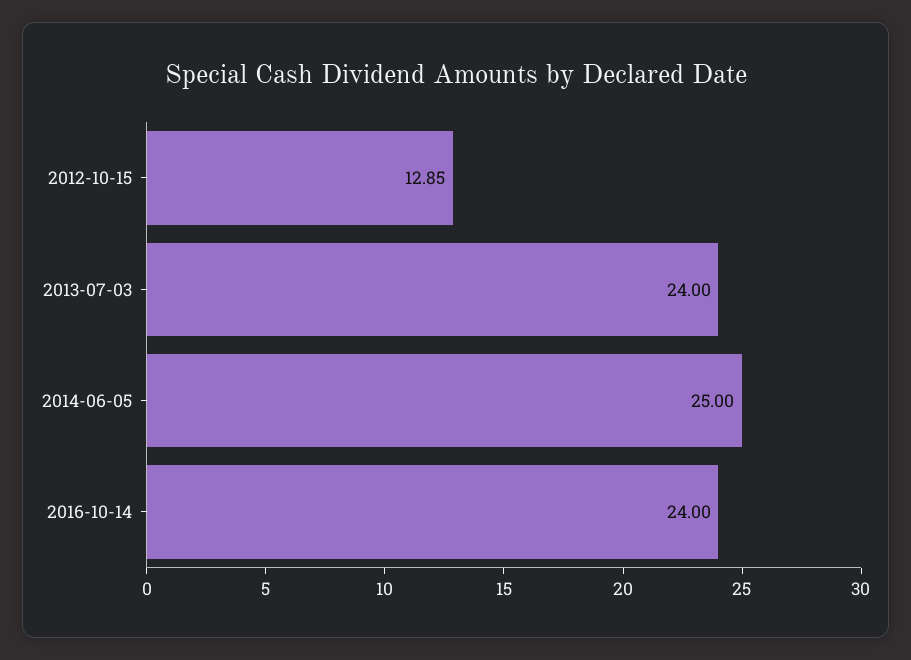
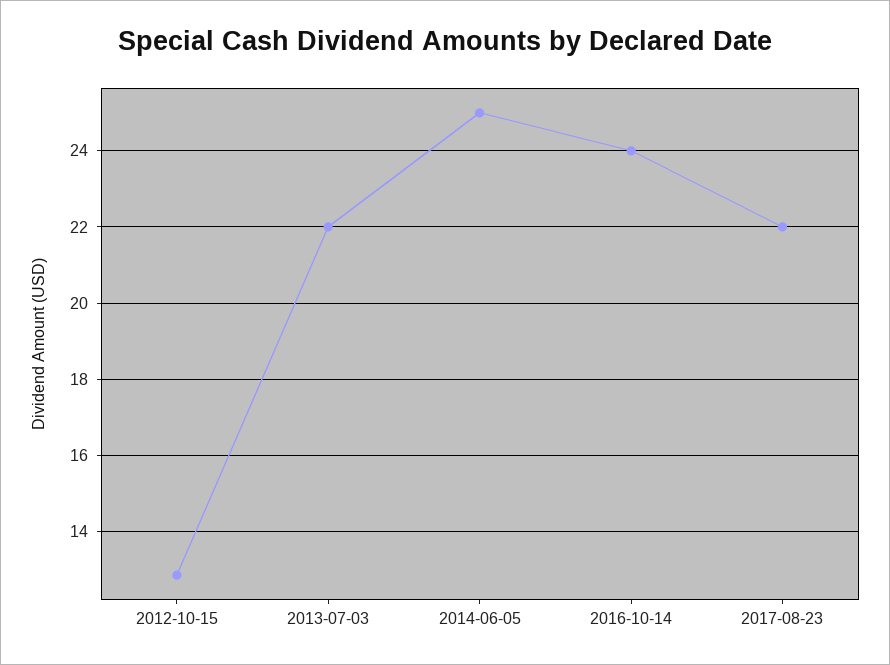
2013-07-03: 24 -> 22
2017-08-23: none -> 22

